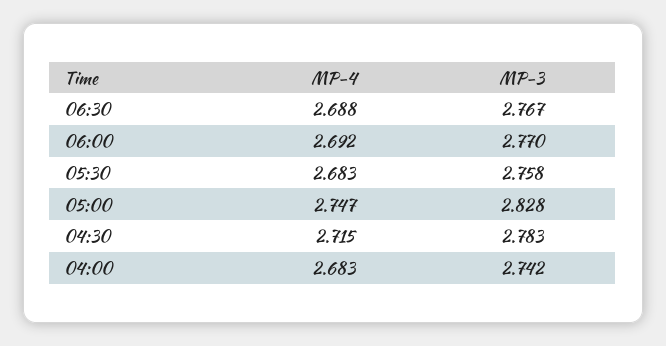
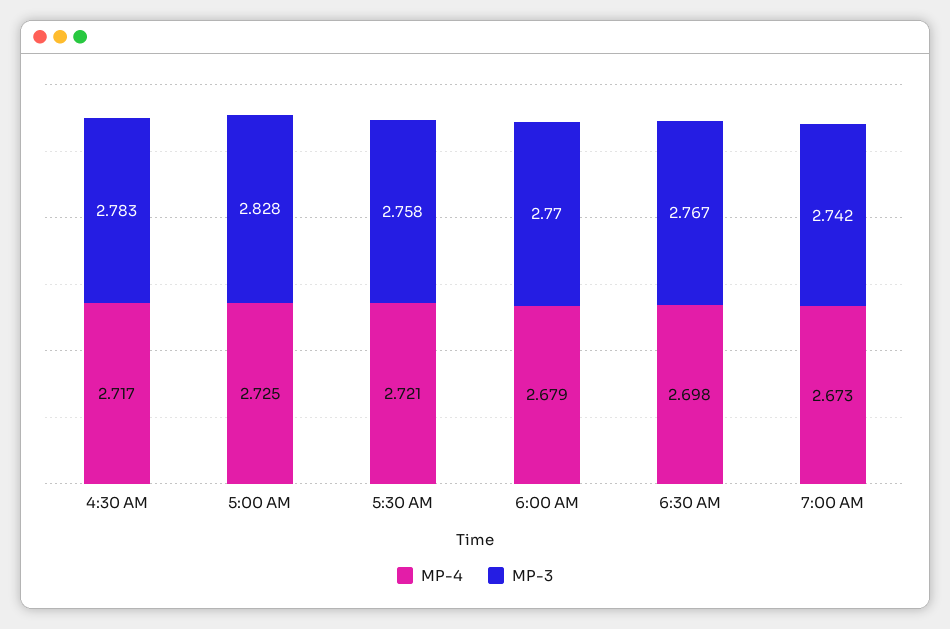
MP-4, 06:30: 2.688 -> 2.698
MP-4, 06:00: 2.692 -> 2.679
MP-4, 05:30: 2.683 -> 2.721
MP-4, 05:00: 2.747 -> 2.725
MP-4, 04:30: 2.715 -> 2.717
MP-4, 04:00: 2.683 -> none
MP-3, 04:00: 2.742 -> none
MP-4, 7:00 AM: none -> 2.673
MP-3, 7:00 AM: none -> 2.742

